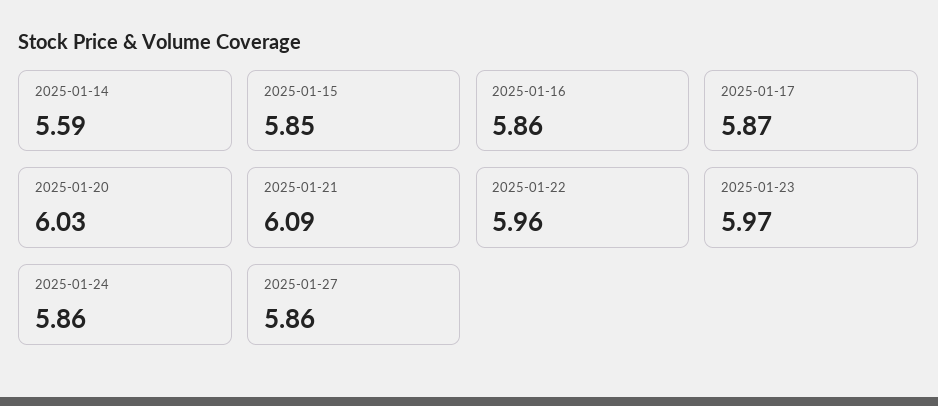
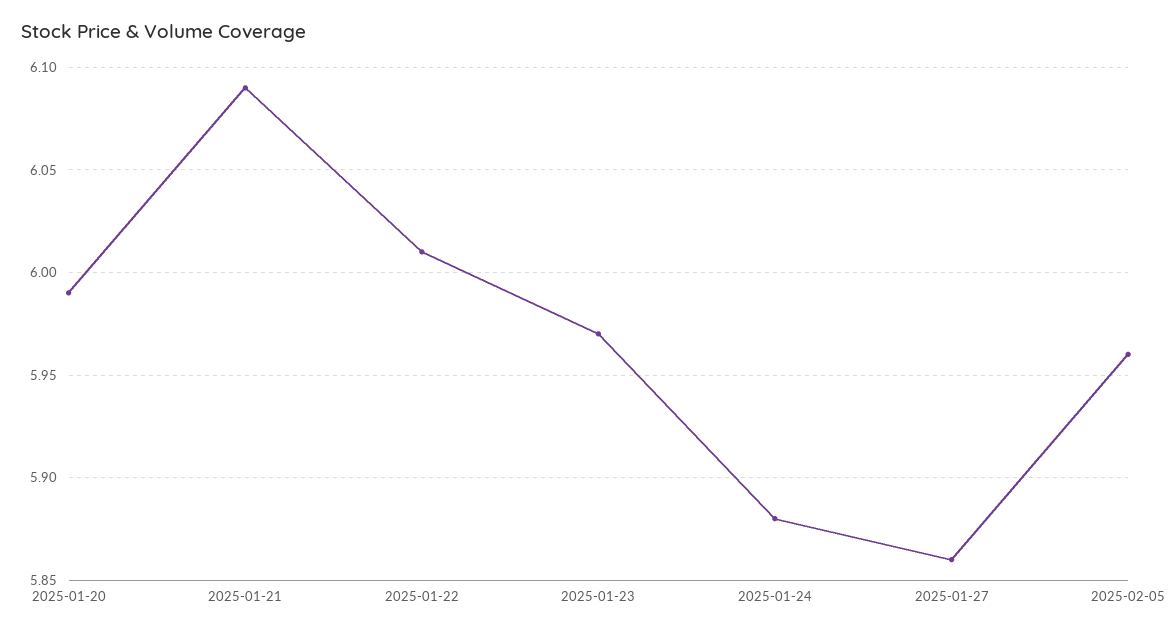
2025-01-14: 5.59 -> none
2025-01-15: 5.85 -> none
2025-01-16: 5.86 -> none
2025-01-17: 5.87 -> none
2025-01-20: 6.03 -> 5.99
2025-01-22: 5.96 -> 6.01
2025-01-24: 5.86 -> 5.88
2025-02-05: none -> 5.96

